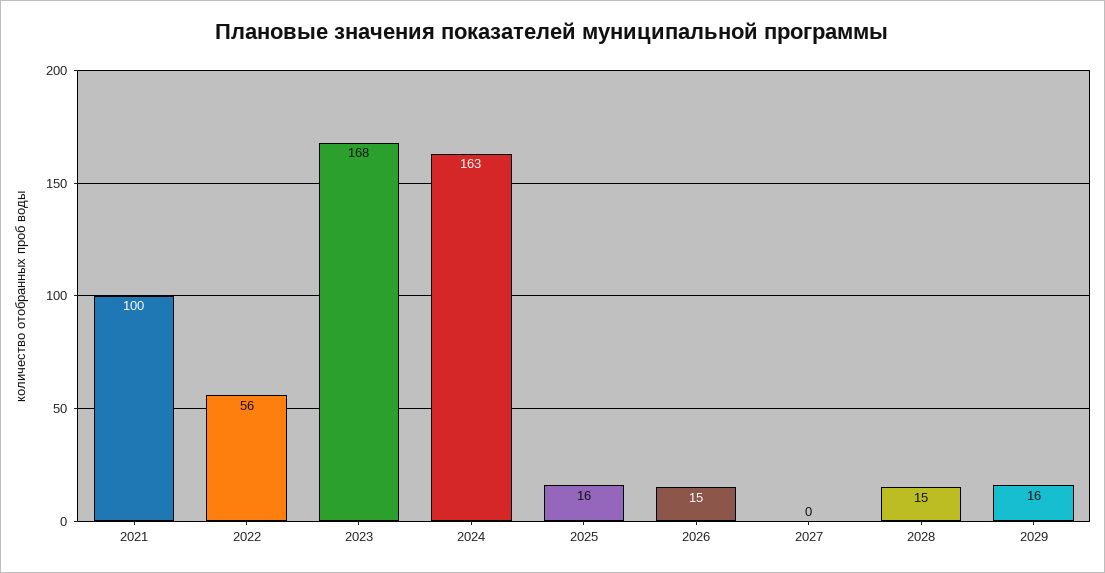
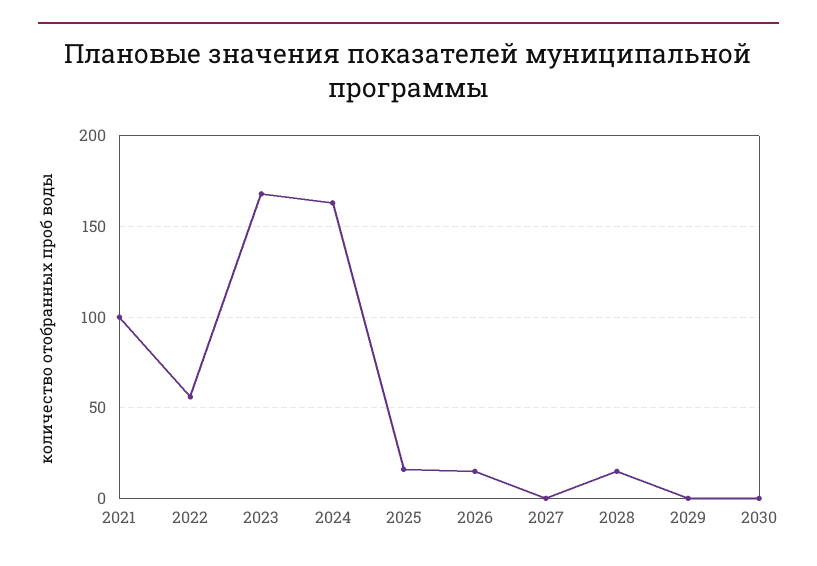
2029: 16 -> 0
2030: none -> 0

